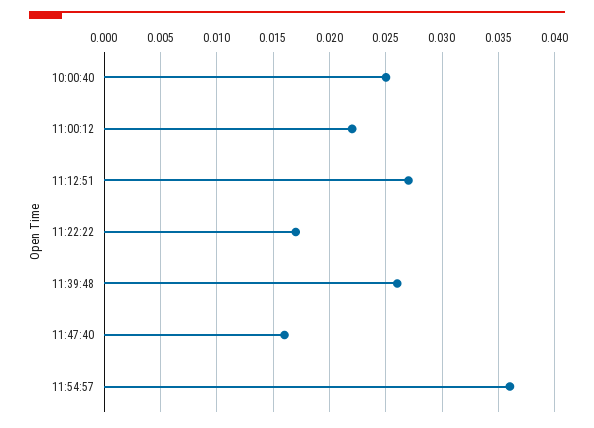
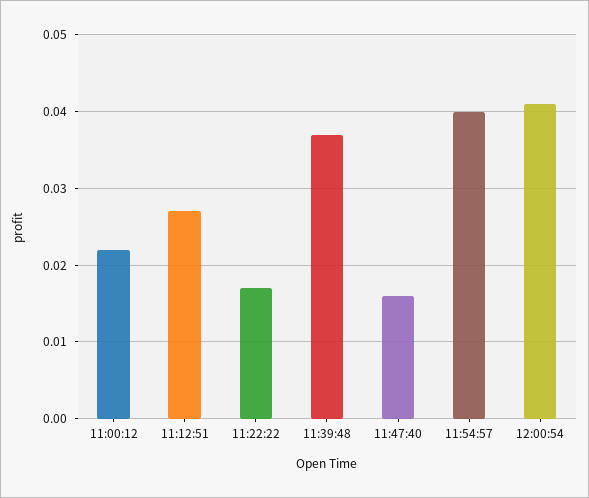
10:00:40: 0.025 -> none
11:39:48: 0.026 -> 0.037
11:54:57: 0.036 -> 0.04
12:00:54: none -> 0.041

